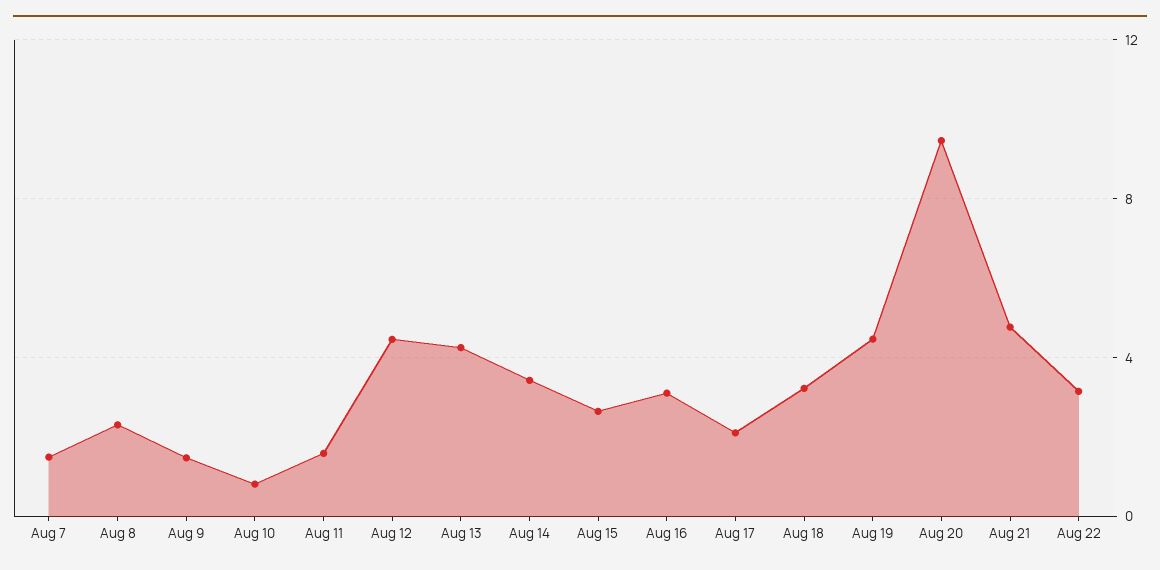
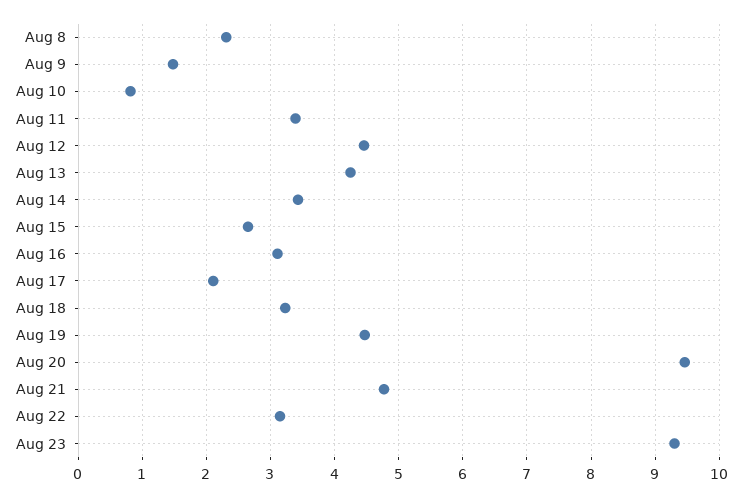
Aug 7: 1.5 -> none
Aug 11: 1.5 -> 3.4
Aug 23: none -> 9.3

